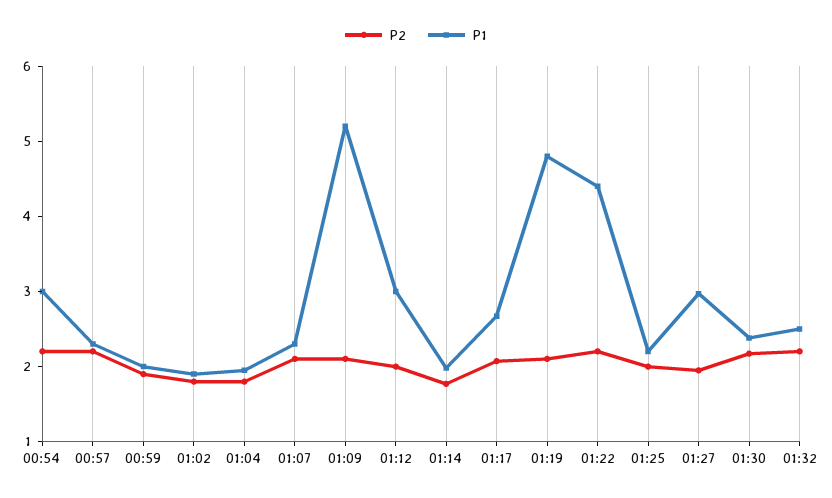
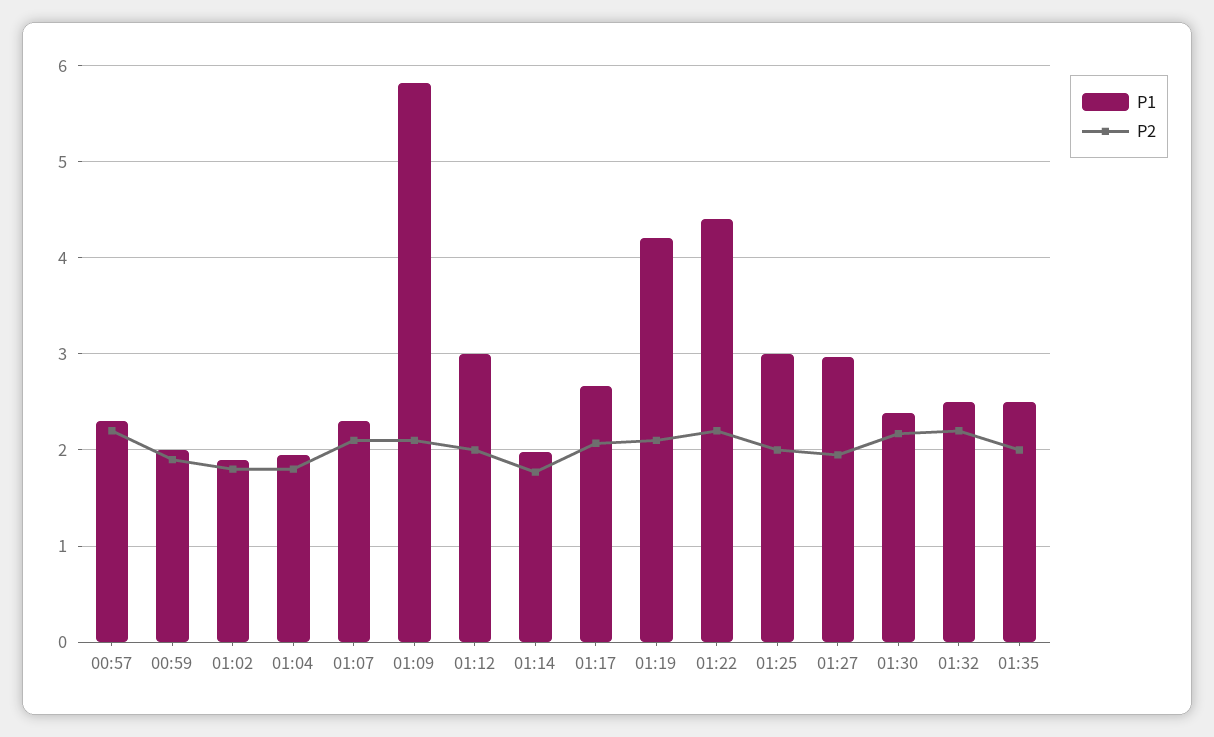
P2, 00:54: 2.2 -> none
P1, 00:54: 3 -> none
P1, 01:09: 5.2 -> 5.8
P1, 01:19: 4.8 -> 4.2
P1, 01:25: 2.2 -> 3
P1, 01:35: none -> 2.5
P2, 01:35: none -> 2

